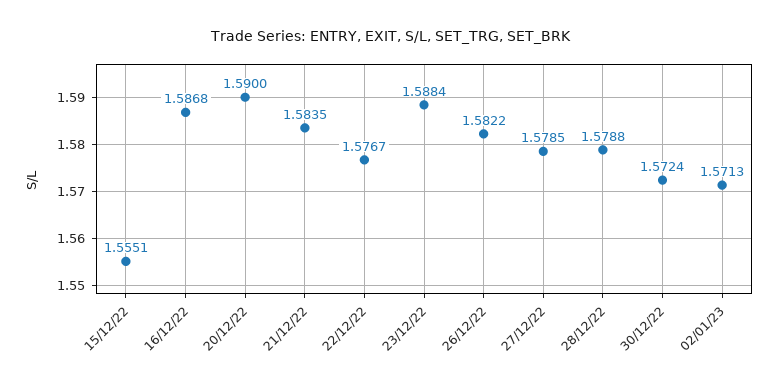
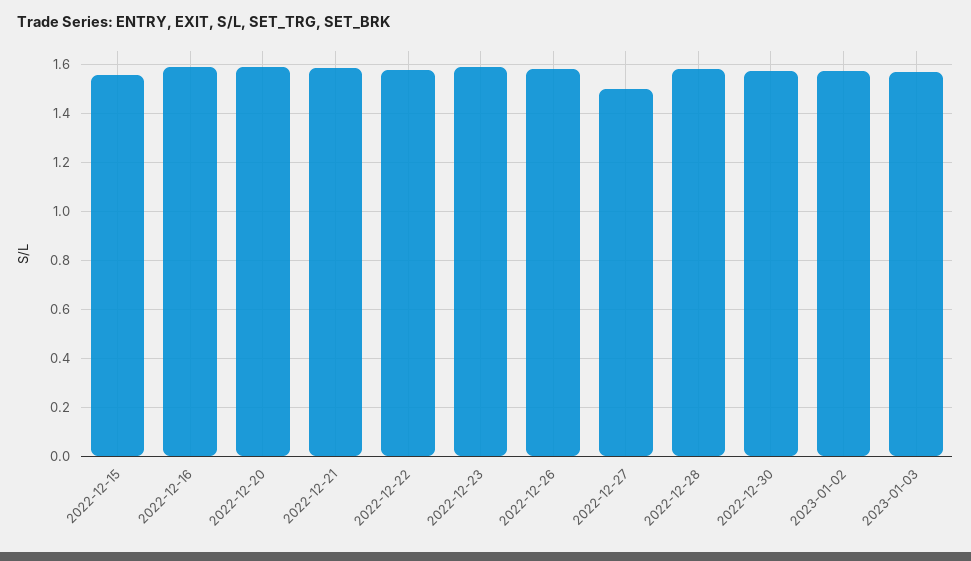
27/12/22: 1.5785 -> 1.5
2023-01-03: none -> 1.575

